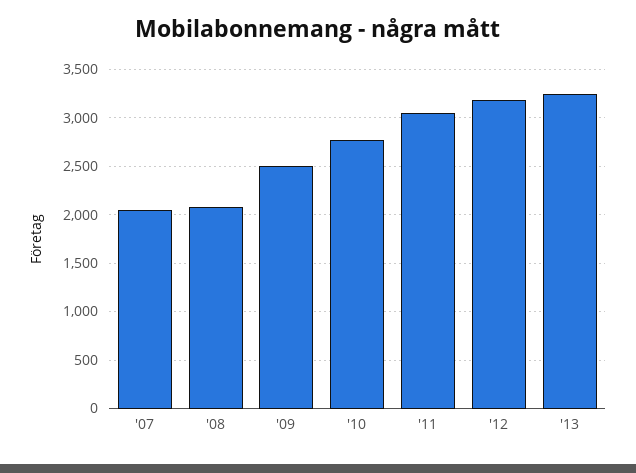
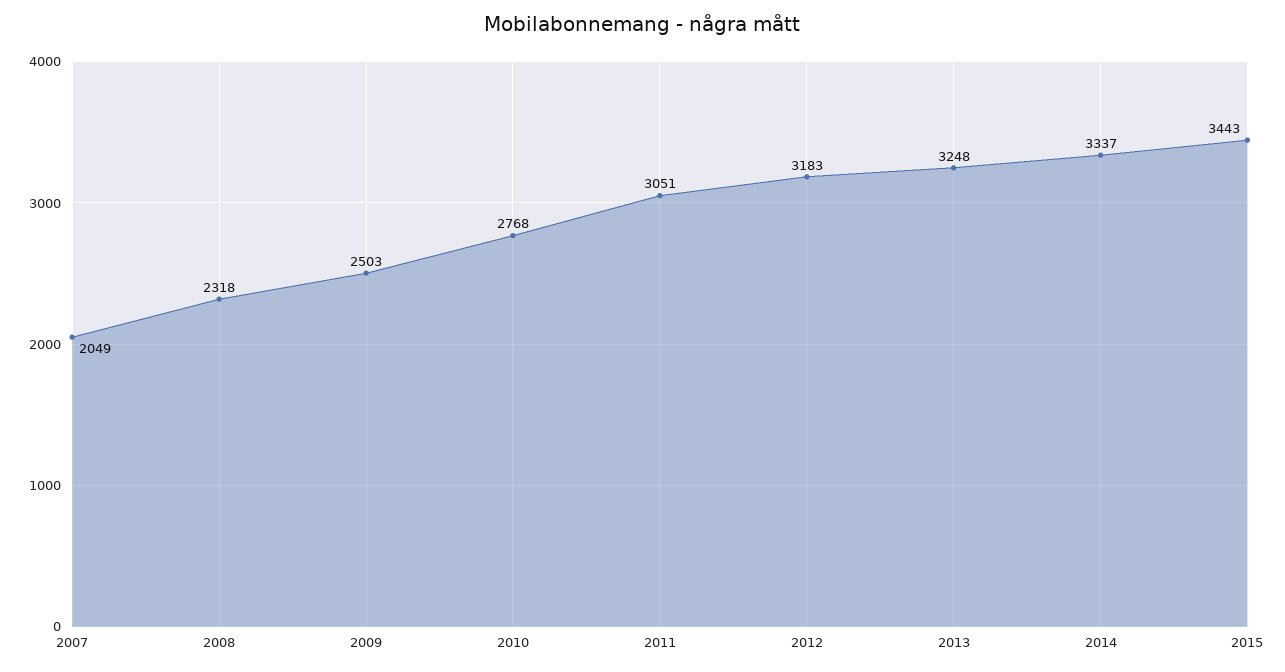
'08: 2100 -> 2318
2014: none -> 3337
2015: none -> 3443

